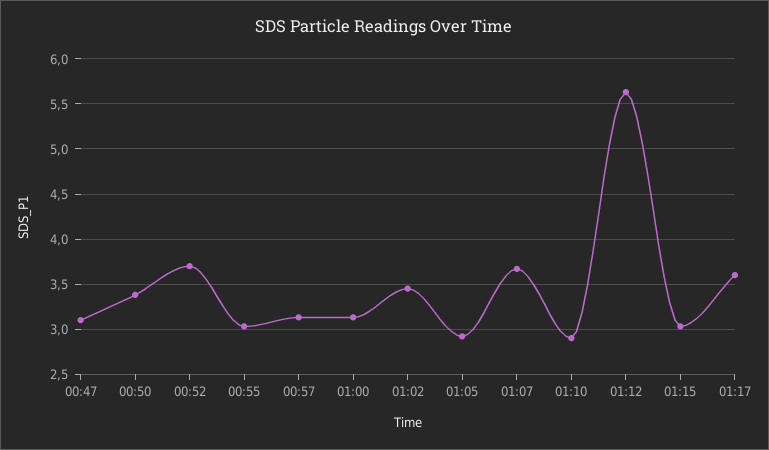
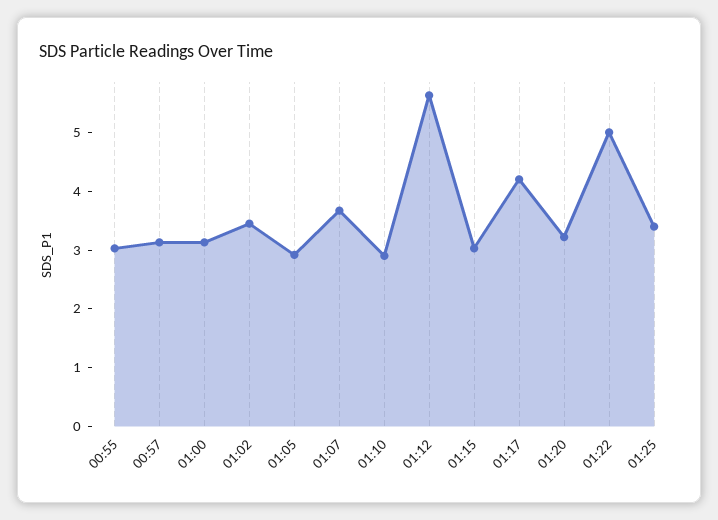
00:47: 3.1 -> none
00:50: 3.4 -> none
00:52: 3.7 -> none
01:17: 3.6 -> 4.2
01:20: none -> 3.2
01:22: none -> 5
01:25: none -> 3.4

